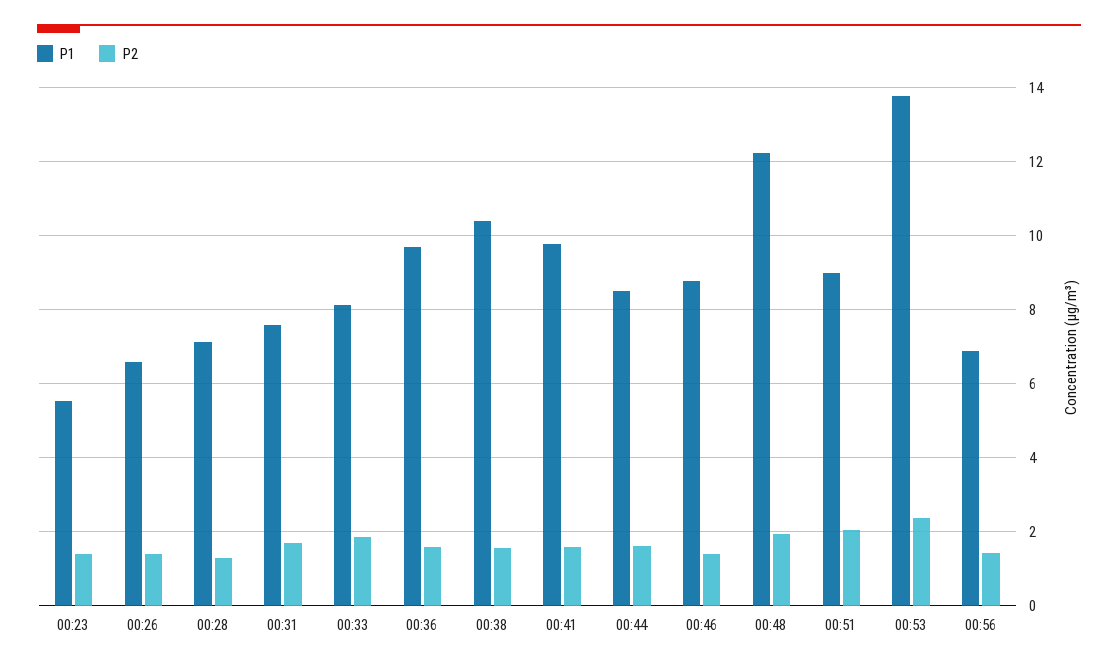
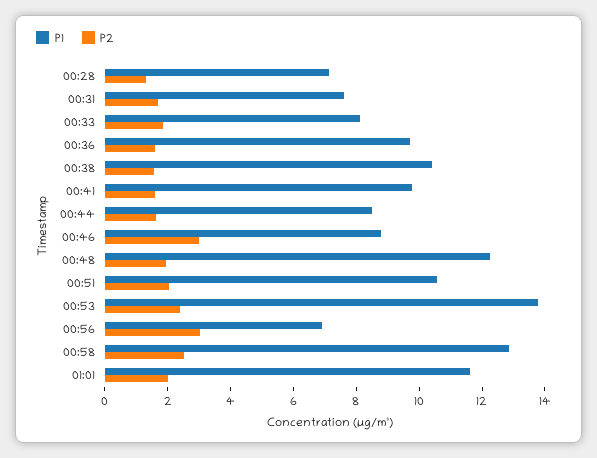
P1, 00:23: 5.6 -> none
P2, 00:23: 1.4 -> none
P1, 00:26: 6.6 -> none
P2, 00:26: 1.4 -> none
P2, 00:46: 1.4 -> 3
P1, 00:51: 9 -> 10.5
P2, 00:56: 1.4 -> 3
P1, 00:58: none -> 13
P2, 00:58: none -> 2.5
P1, 01:01: none -> 11.5
P2, 01:01: none -> 2

